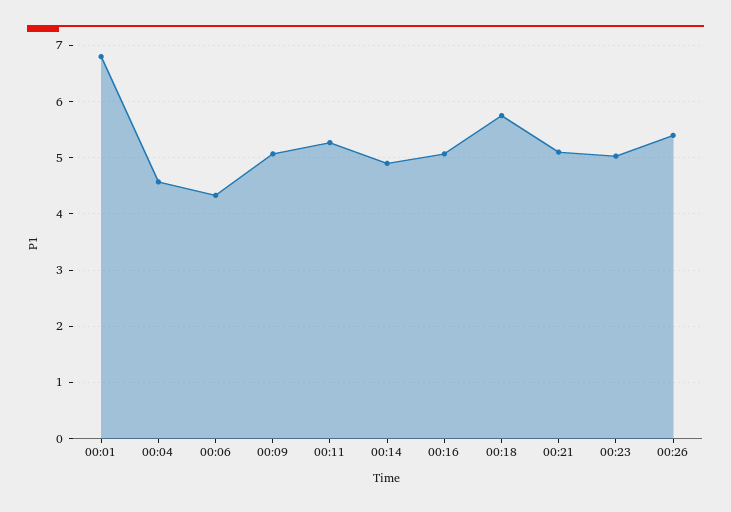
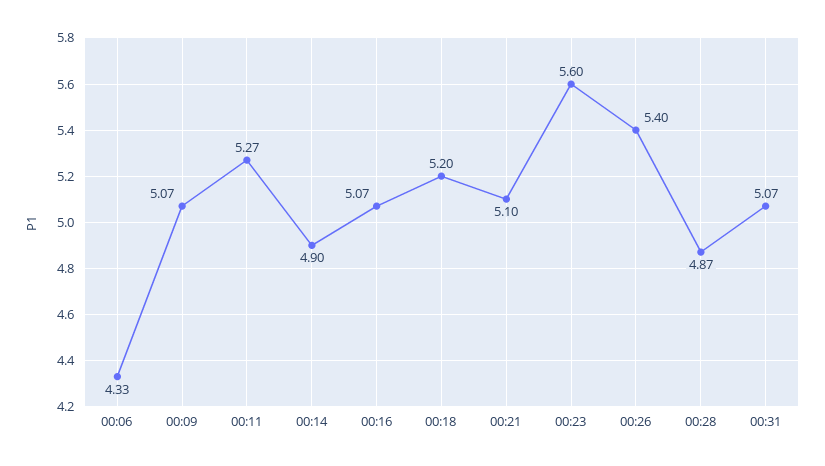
00:01: 6.8 -> none
00:04: 4.6 -> none
00:18: 5.8 -> 5.2
00:23: 5 -> 5.6
00:28: none -> 4.87
00:31: none -> 5.07

